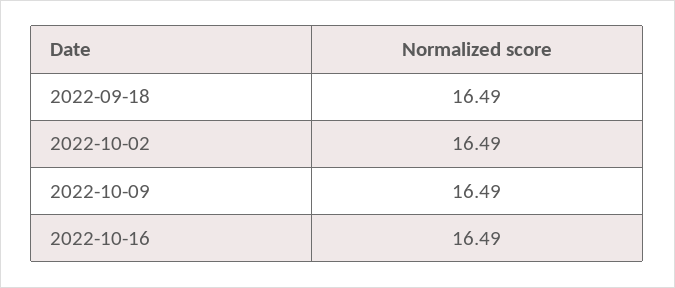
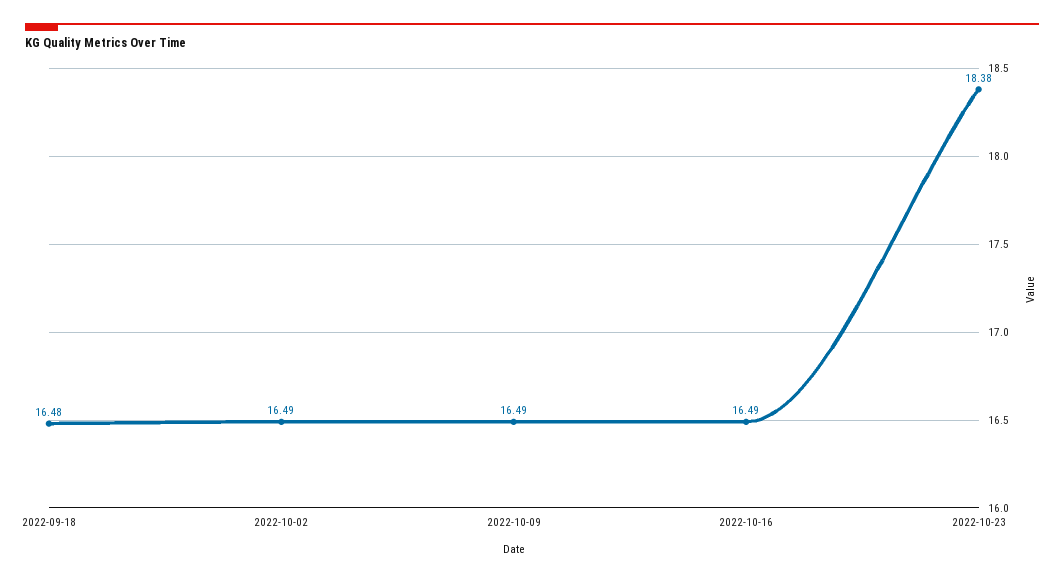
2022-09-18: 16.49 -> 16.48
2022-10-23: none -> 18.38

